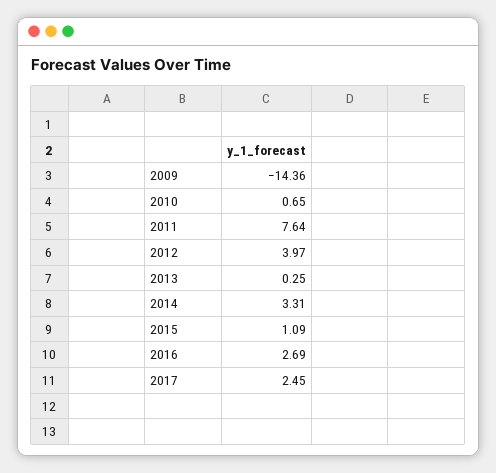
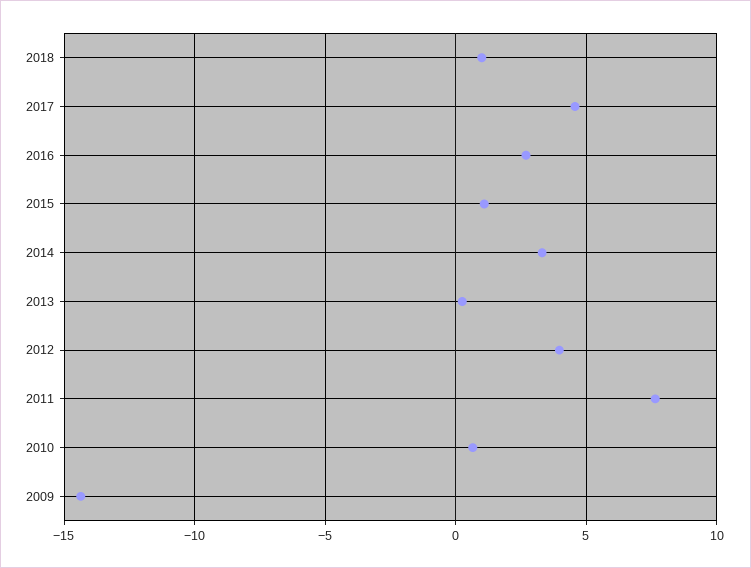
2017: 2.45 -> 4.5
2018: none -> 1

